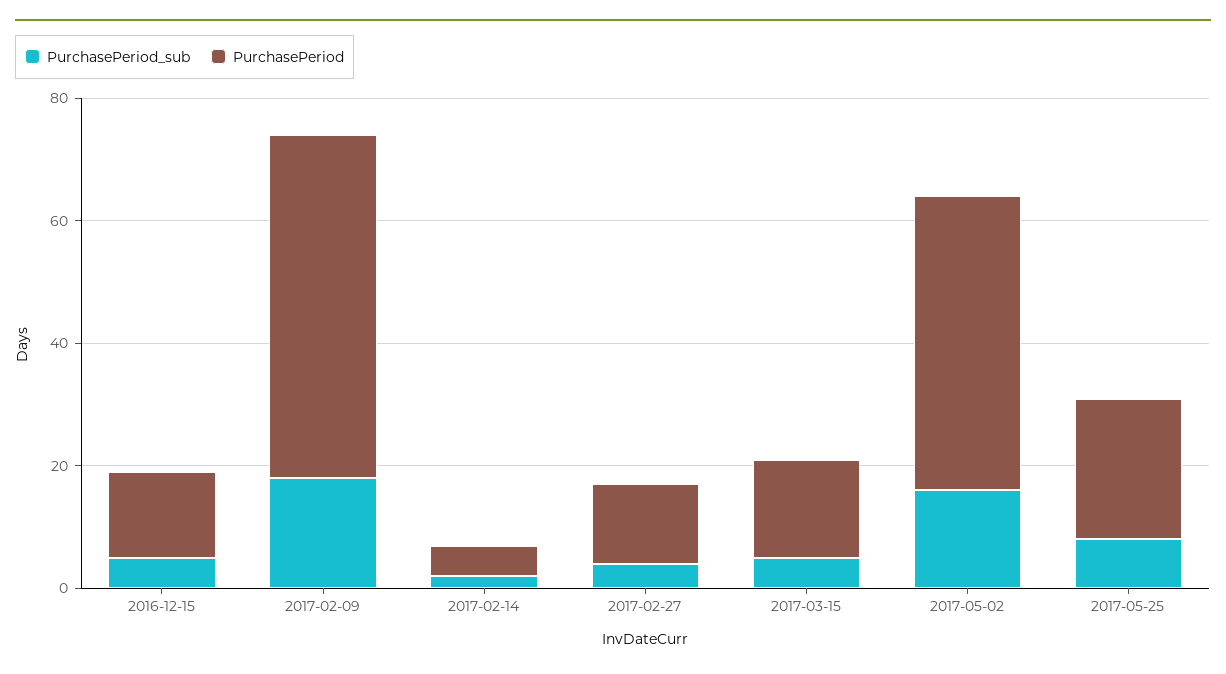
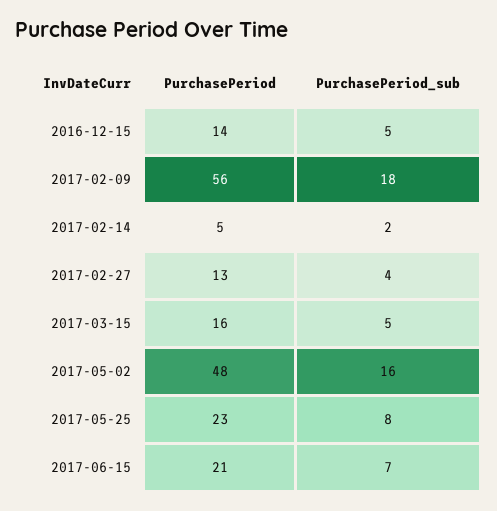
PurchasePeriod, 2017-06-15: none -> 21
PurchasePeriod_sub, 2017-06-15: none -> 7

